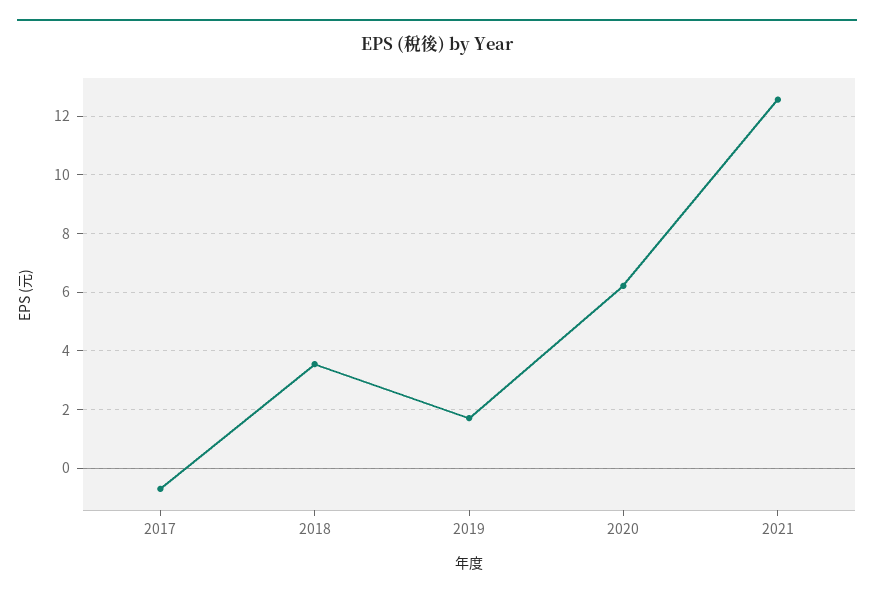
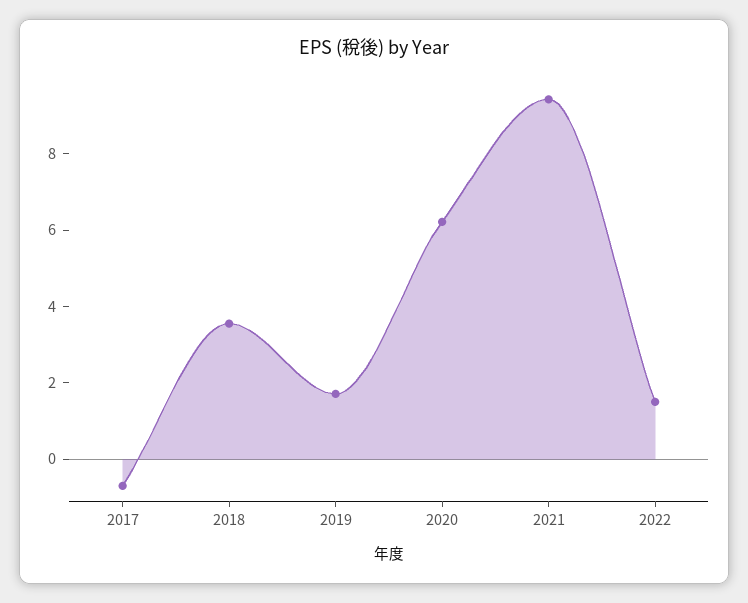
2021: 12.5 -> 9.5
2022: none -> 1.5

